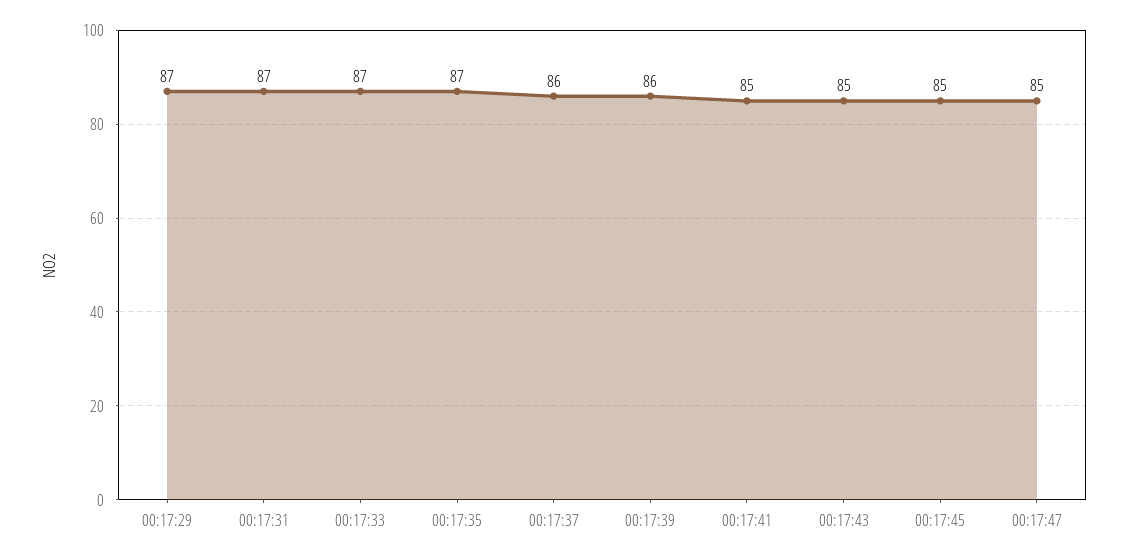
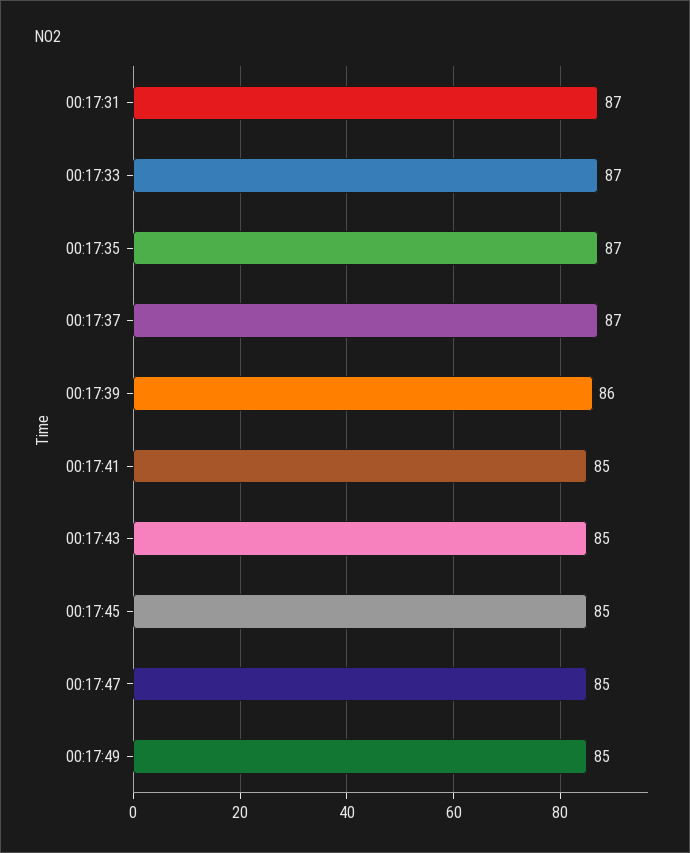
00:17:29: 87 -> none
00:17:37: 86 -> 87
00:17:49: none -> 85

